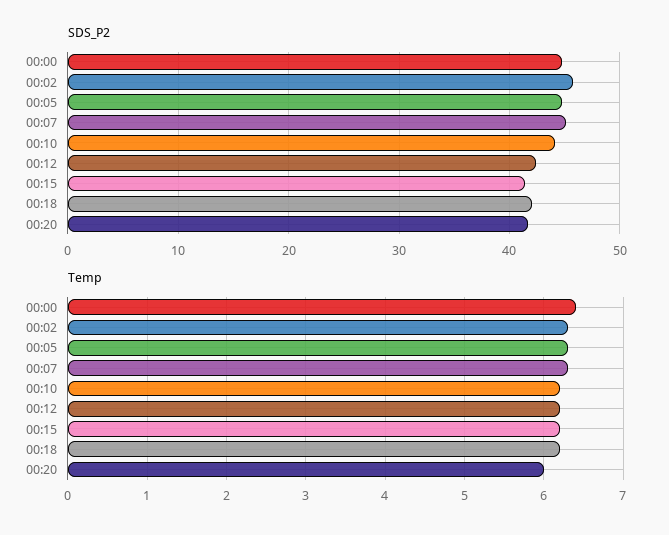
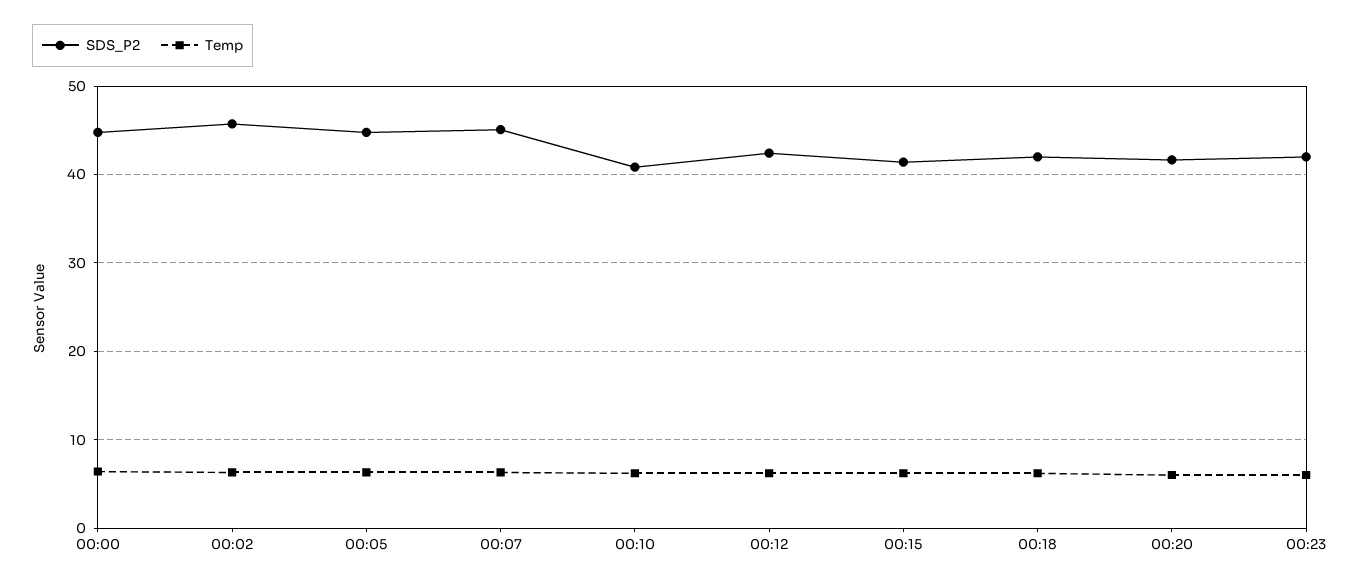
SDS_P2, 00:10: 44 -> 41
SDS_P2, 00:23: none -> 42
Temp, 00:23: none -> 6

